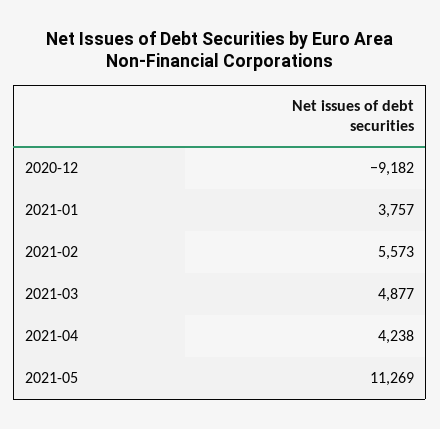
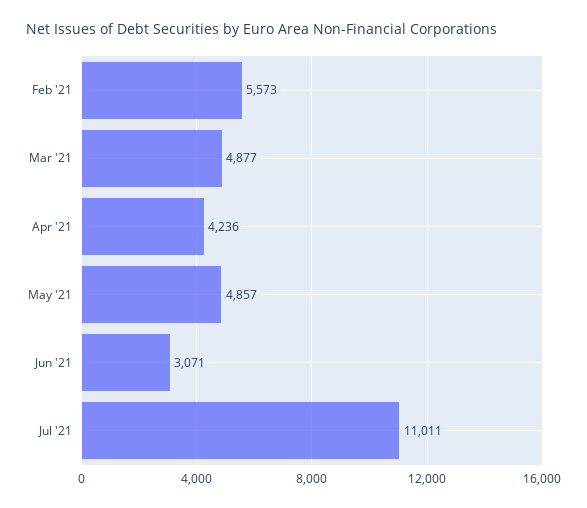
2020-12: -9182 -> none
2021-01: 3757 -> none
2021-04: 4238 -> 4236
2021-05: 11269 -> 4857
Jun '21: none -> 3071
Jul '21: none -> 11011

